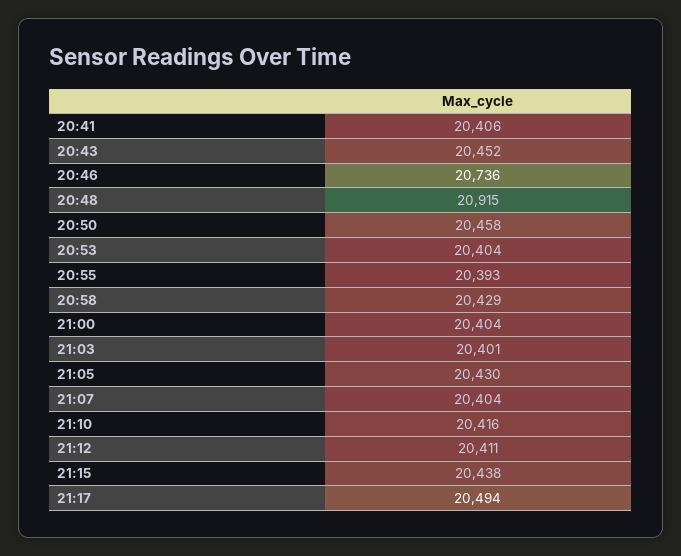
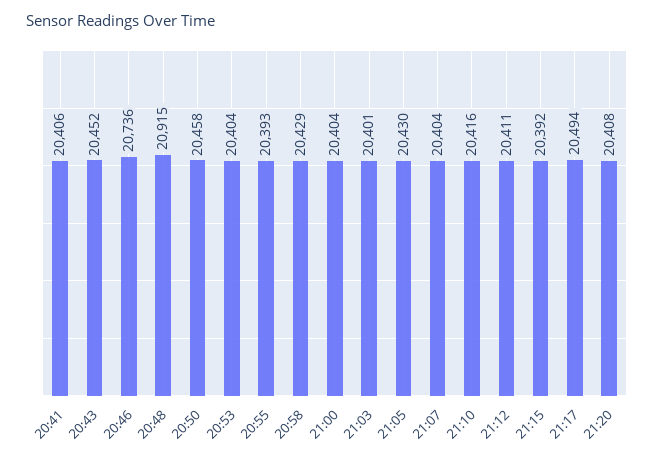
21:15: 20438 -> 20392
21:20: none -> 20408

